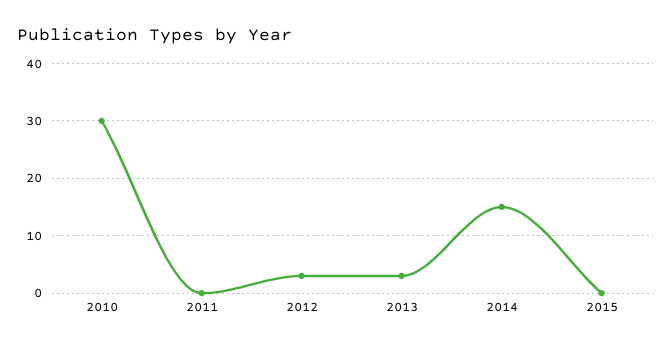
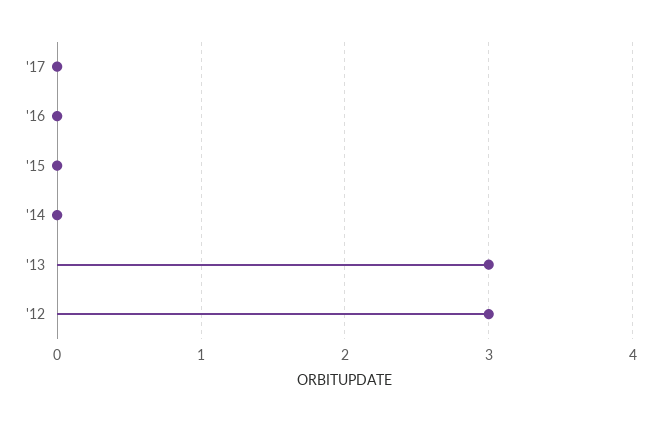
2010: 30 -> none
2011: 0 -> none
2014: 15 -> 0
'17: none -> 0
'16: none -> 0

